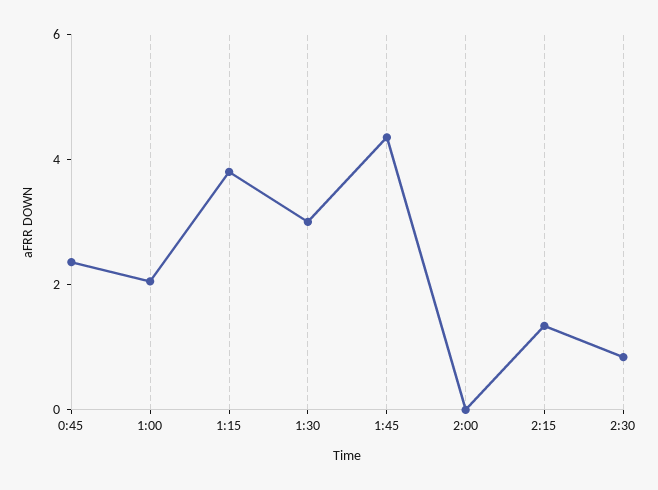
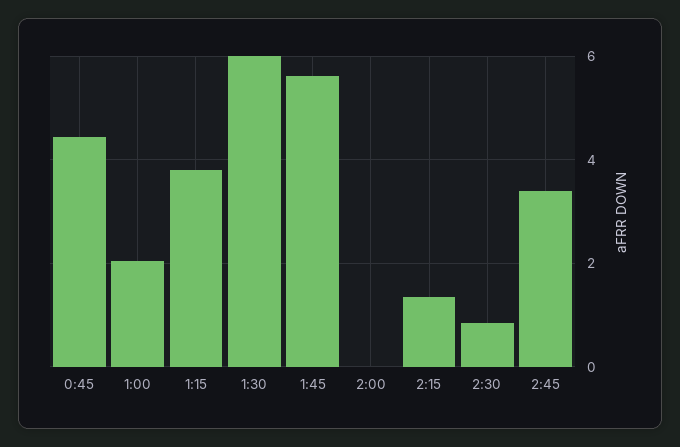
0:45: 2.5 -> 4.4
1:30: 3 -> 6
1:45: 4.5 -> 5.6
2:45: none -> 3.4

